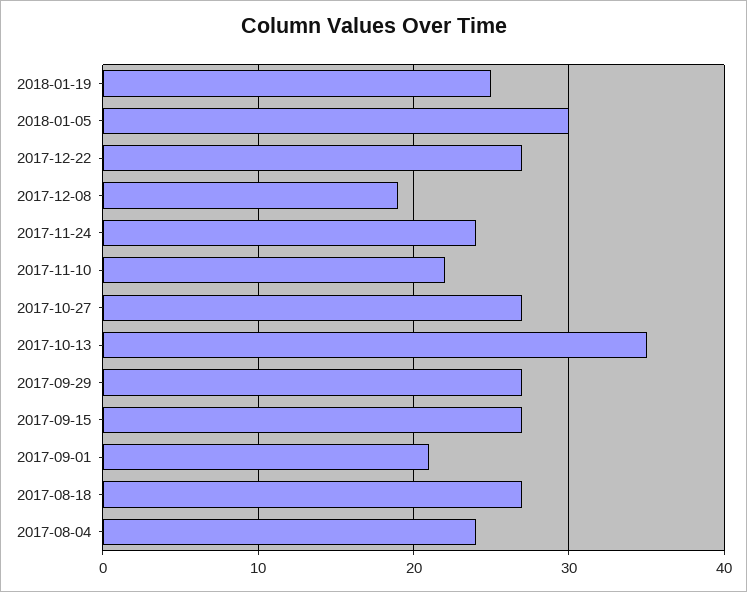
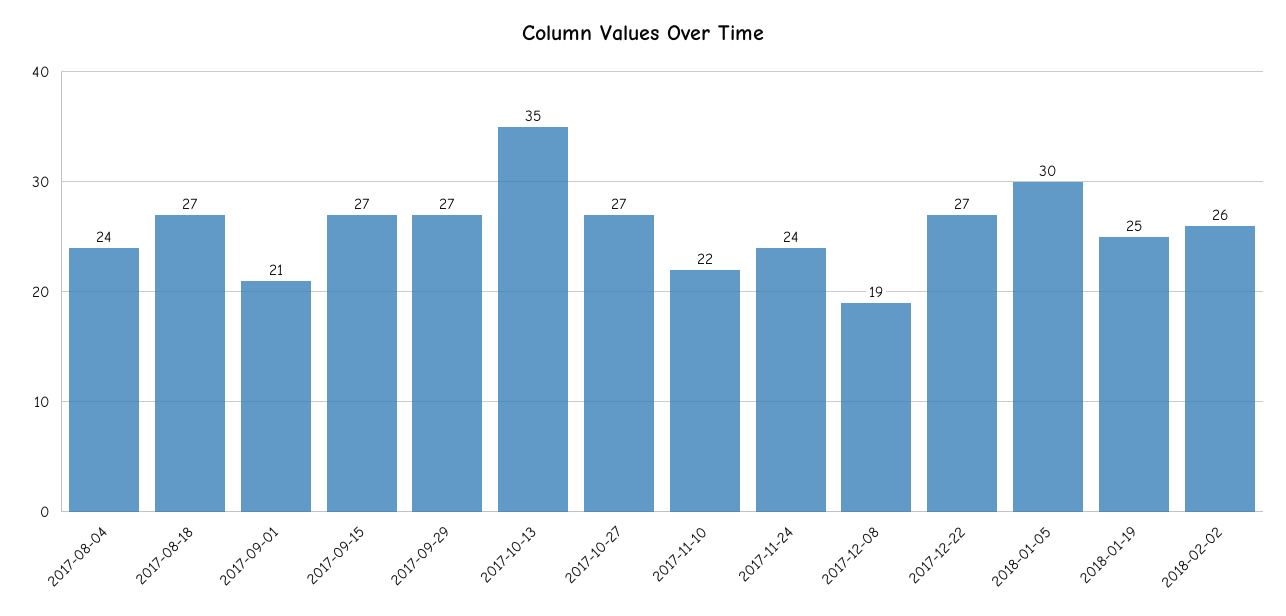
2018-02-02: none -> 26

